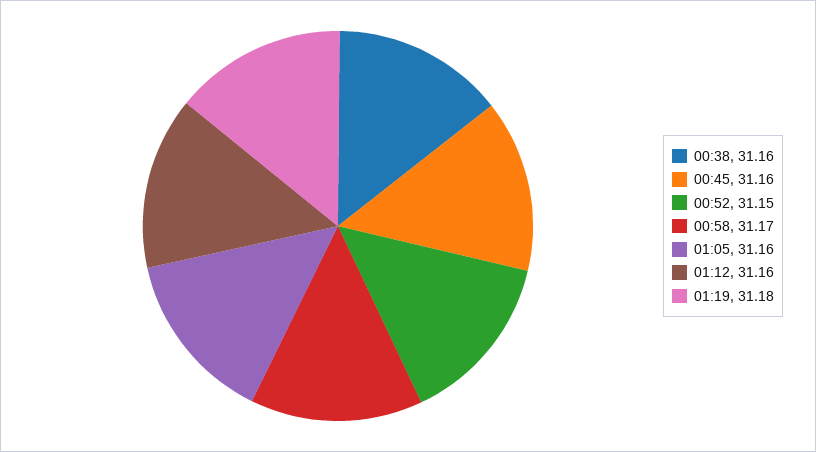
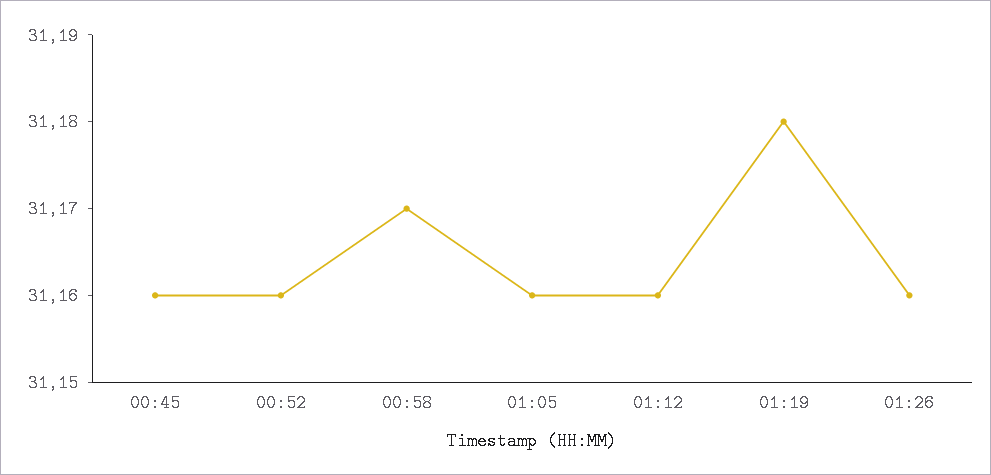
00:38: 31.16 -> none
00:52: 31.15 -> 31.16
01:26: none -> 31.16

